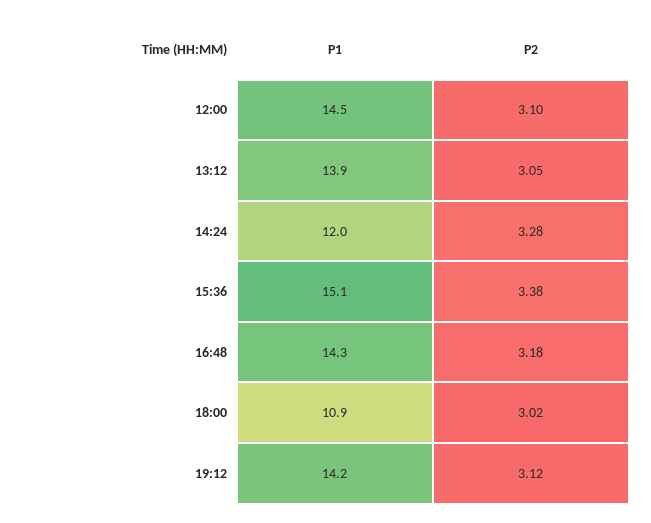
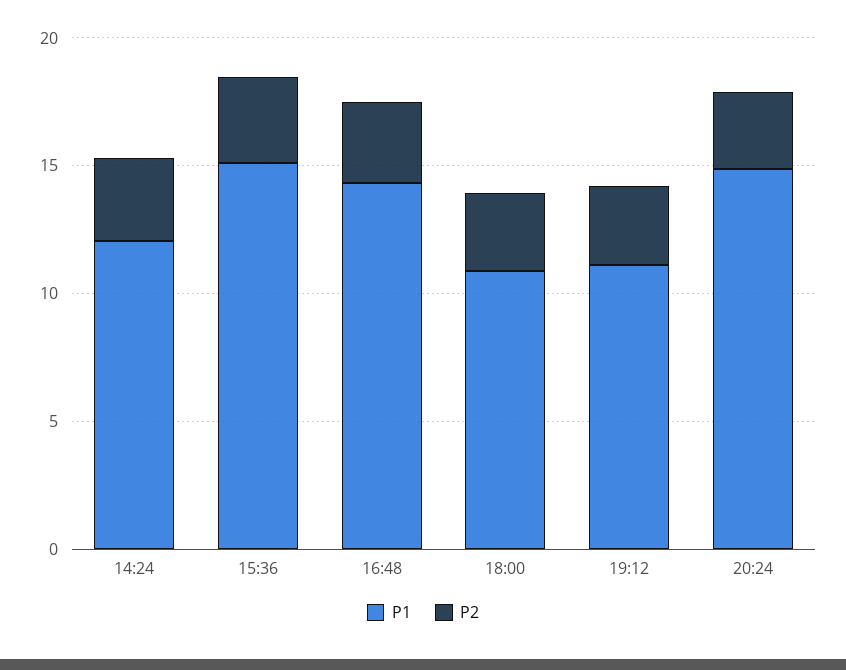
P1, 12:00: 14.5 -> none
P2, 12:00: 3.1 -> none
P1, 13:12: 13.9 -> none
P2, 13:12: 3.05 -> none
P1, 19:12: 14.2 -> 11
P1, 20:24: none -> 15
P2, 20:24: none -> 3

